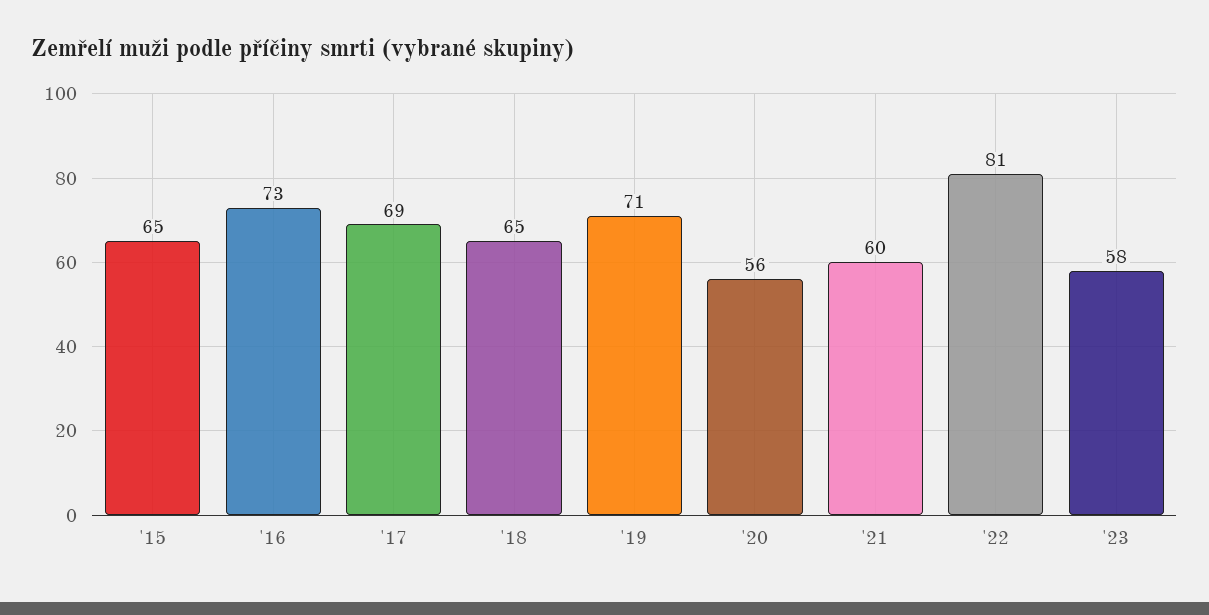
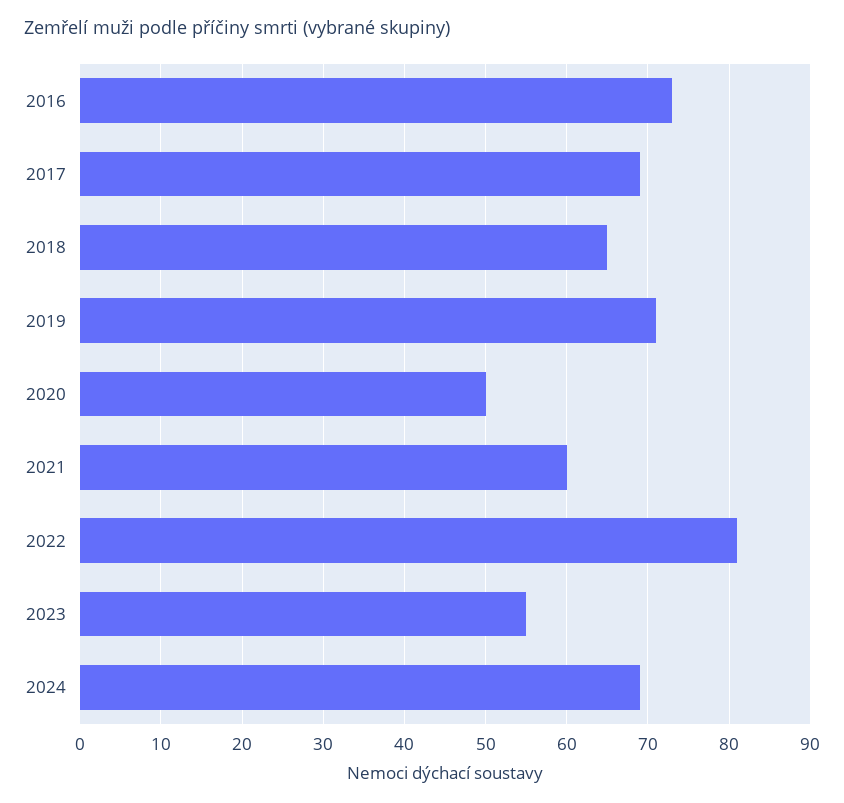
'15: 65 -> none
'20: 56 -> 50
'23: 58 -> 55
2024: none -> 69

